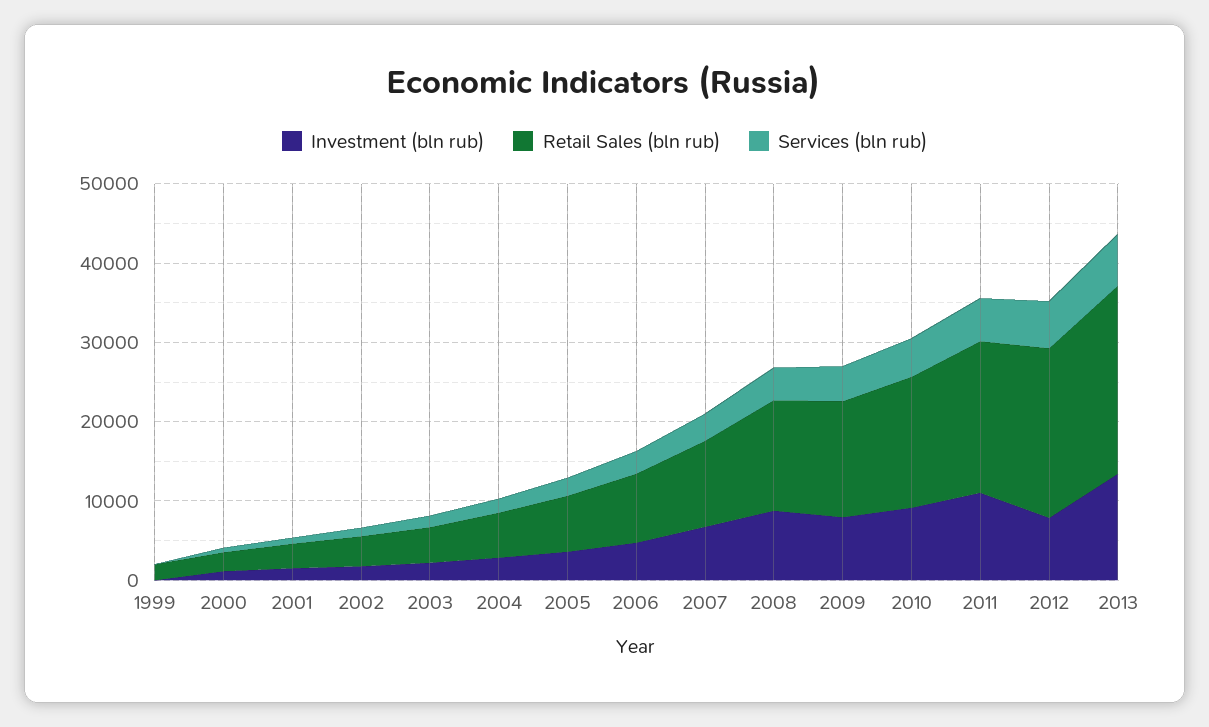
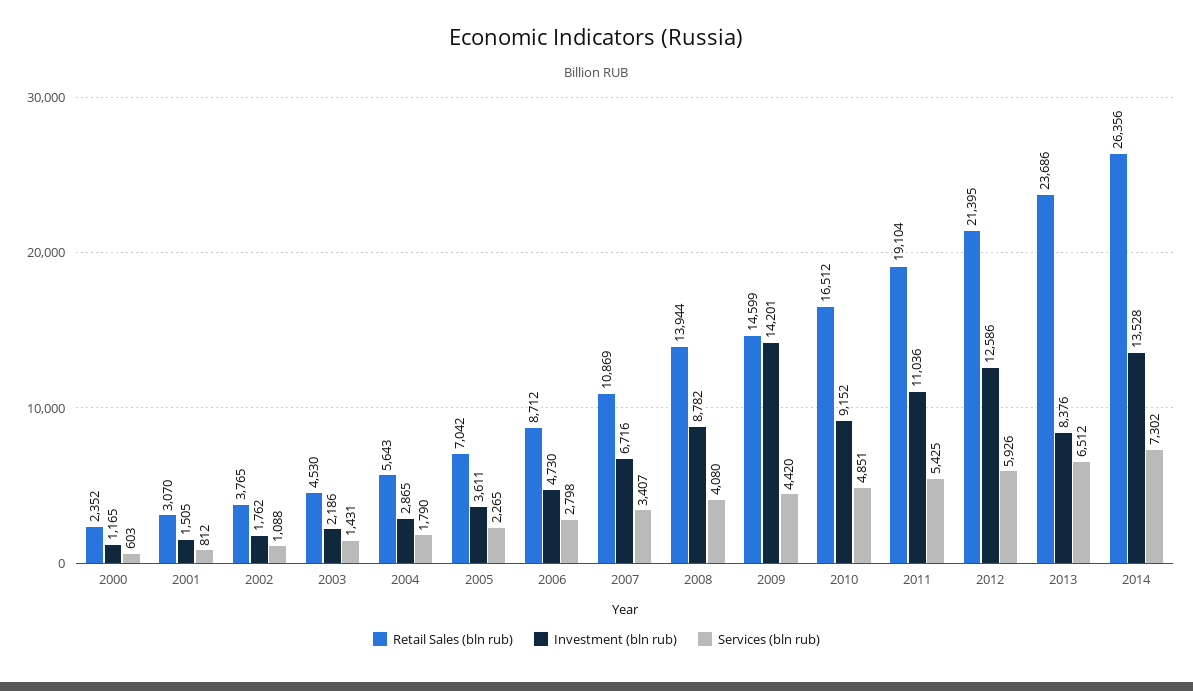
Investment (bln rub), 1999: 0 -> none
Retail Sales (bln rub), 1999: 2000 -> none
Services (bln rub), 1999: 0 -> none
Investment (bln rub), 2009: 8000 -> 14201
Investment (bln rub), 2012: 8000 -> 12586
Investment (bln rub), 2013: 14000 -> 8376
Retail Sales (bln rub), 2014: none -> 26356
Investment (bln rub), 2014: none -> 13528
Services (bln rub), 2014: none -> 7302

